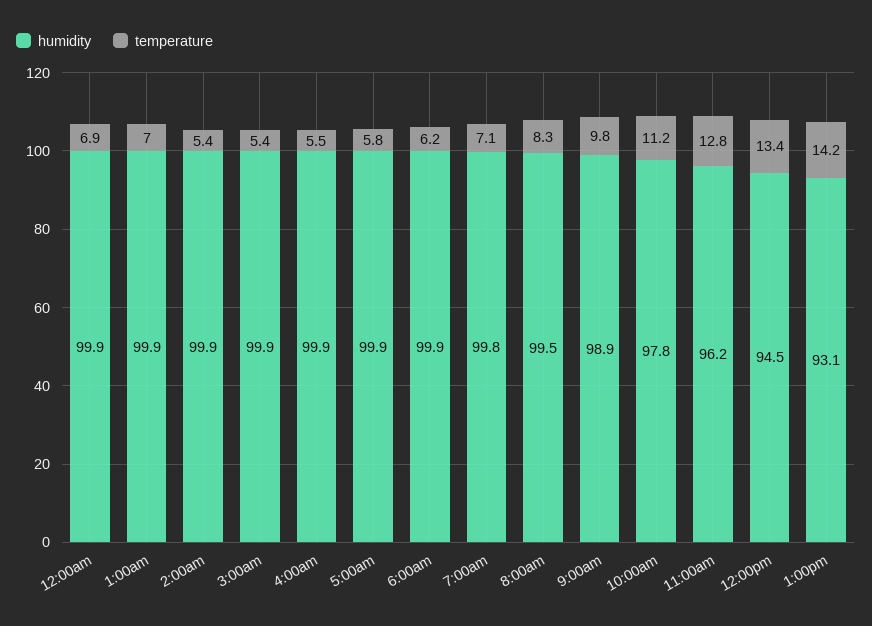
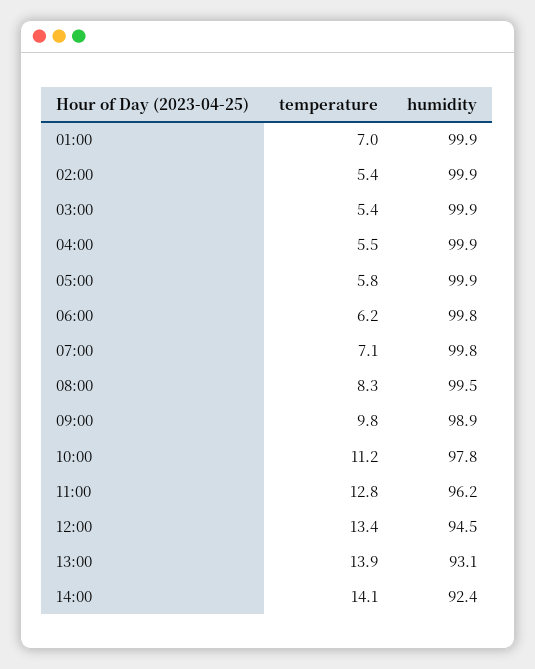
humidity, 12:00am: 99.9 -> none
temperature, 12:00am: 6.9 -> none
humidity, 6:00am: 99.9 -> 99.8
temperature, 1:00pm: 14.2 -> 13.9
temperature, 14:00: none -> 14.1
humidity, 14:00: none -> 92.4

